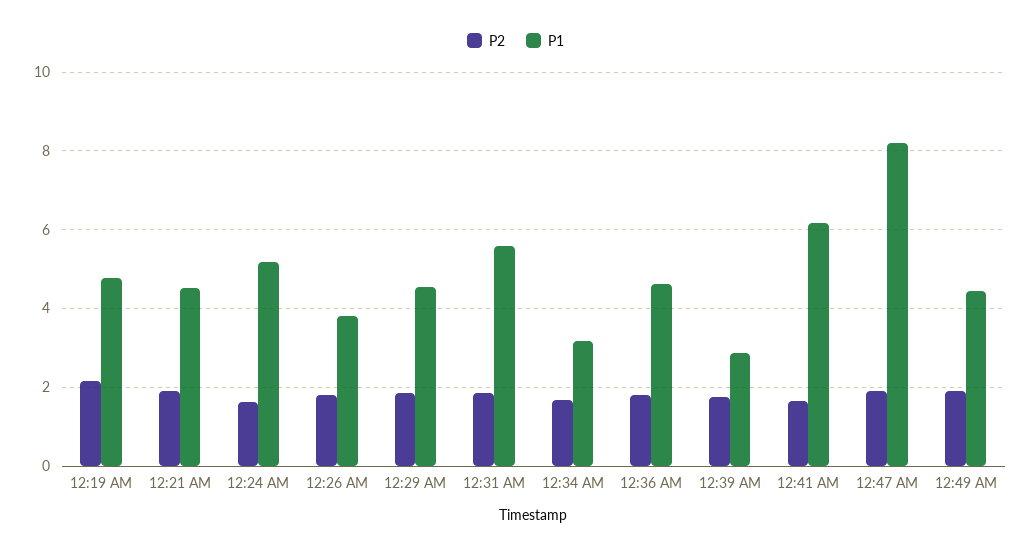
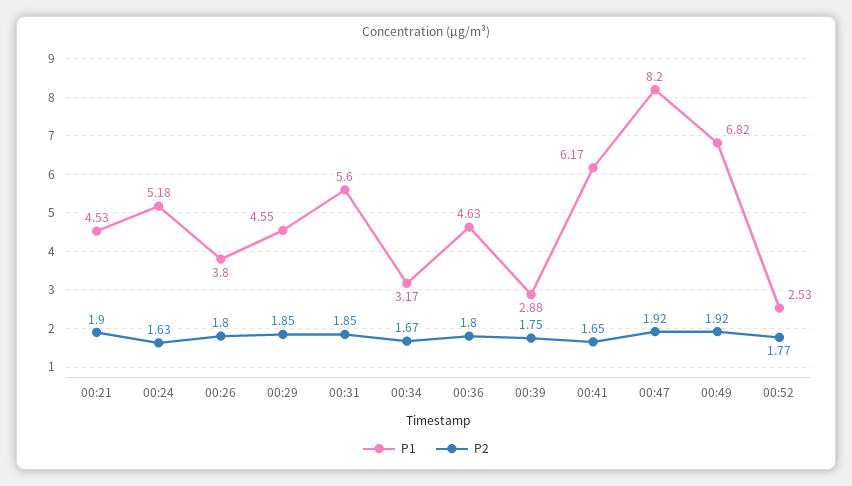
P2, 12:19 AM: 2.2 -> none
P1, 12:19 AM: 4.8 -> none
P1, 12:49 AM: 4.4 -> 6.82
P1, 00:52: none -> 2.53
P2, 00:52: none -> 1.77

